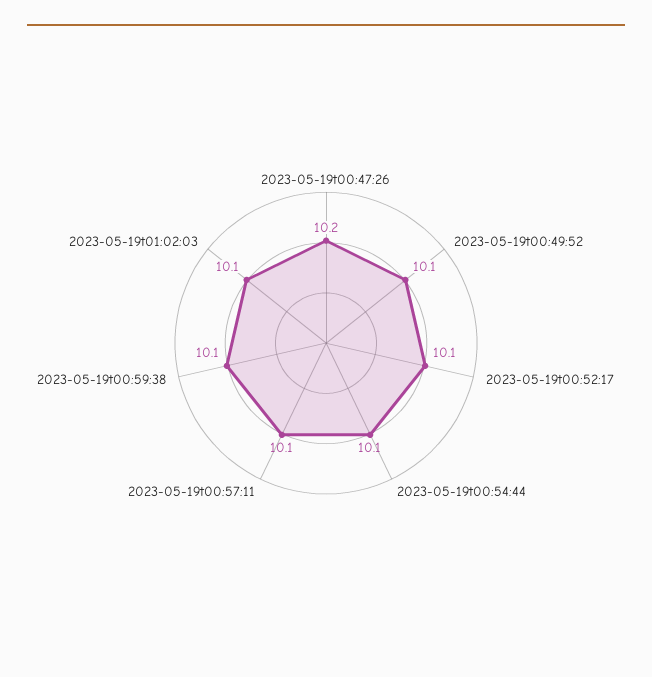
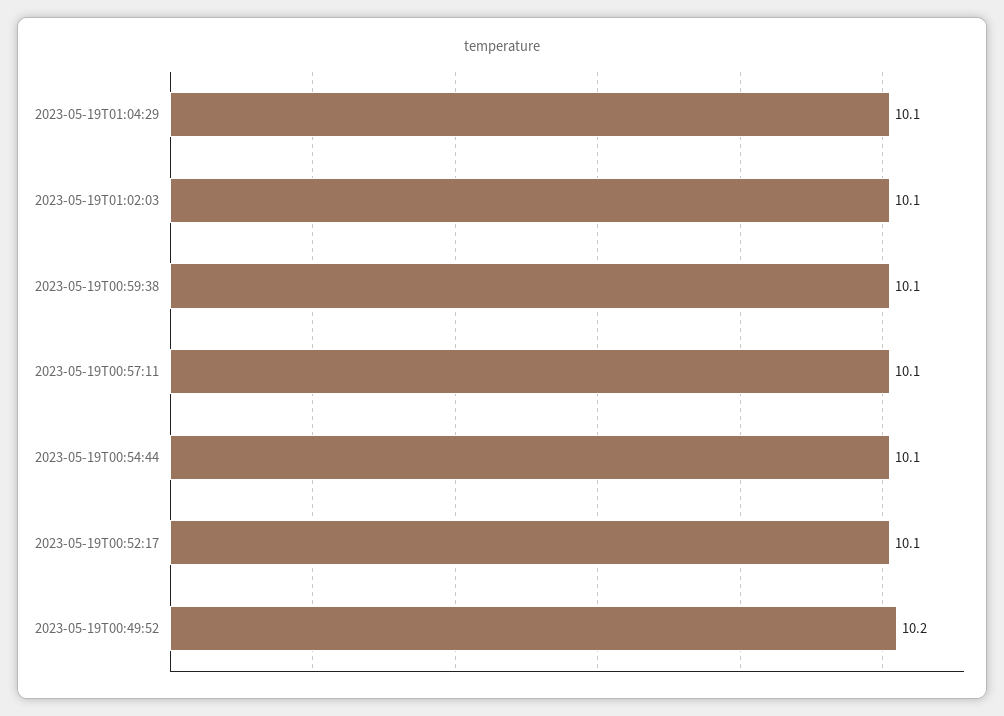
2023-05-19t00:47:26: 10.2 -> none
2023-05-19t00:49:52: 10.1 -> 10.2
2023-05-19T01:04:29: none -> 10.1

